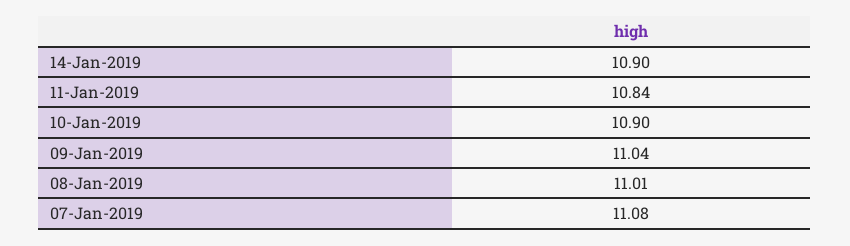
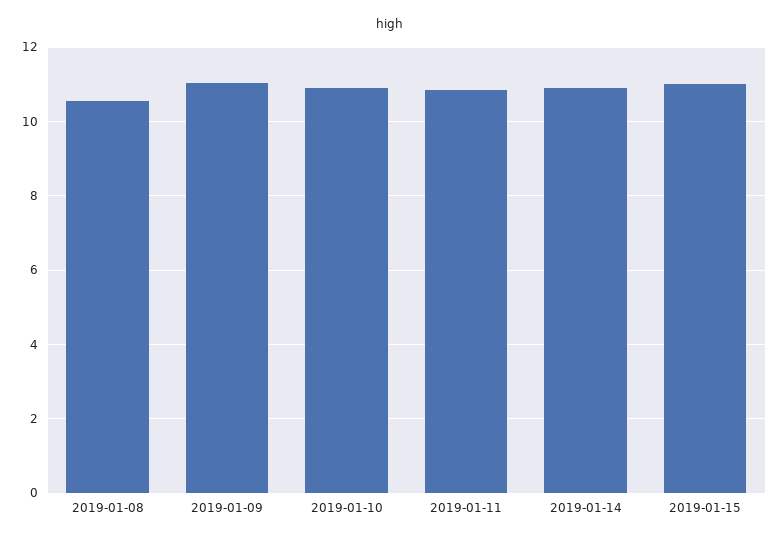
08-Jan-2019: 11.01 -> 10.6
07-Jan-2019: 11.08 -> none
2019-01-15: none -> 11

